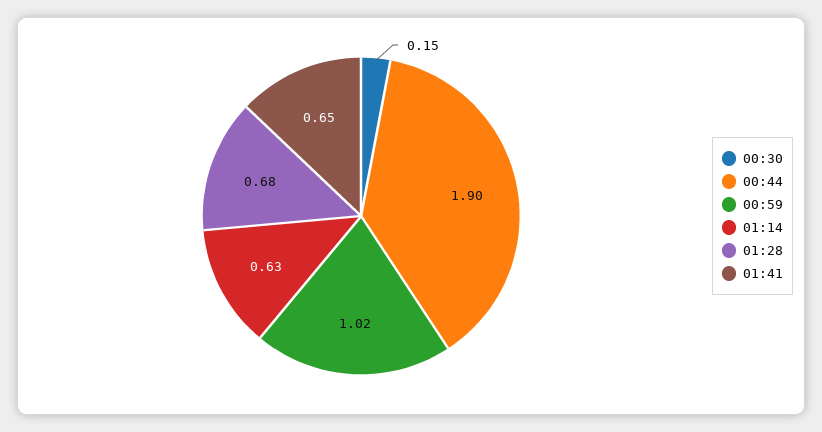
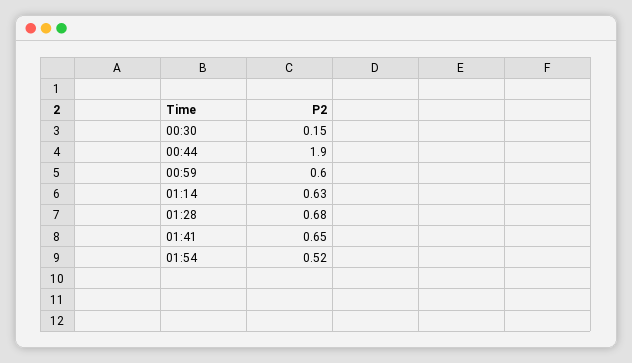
00:59: 1.02 -> 0.6
01:54: none -> 0.52

